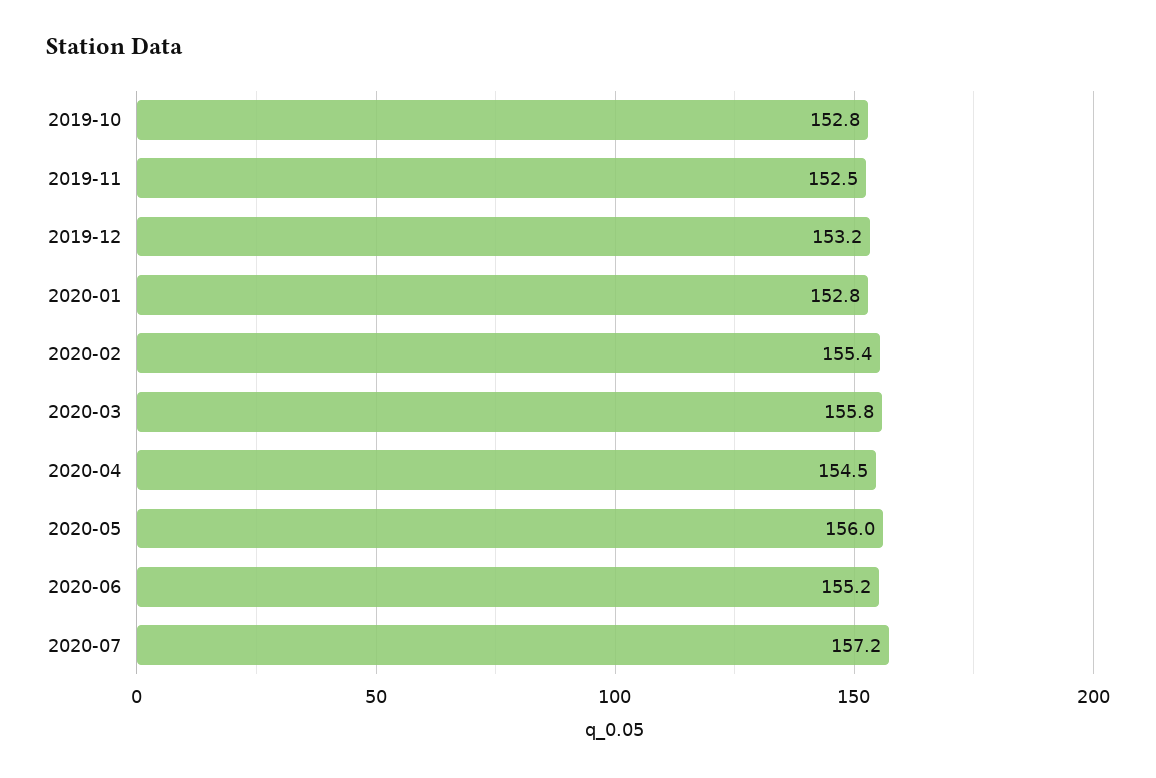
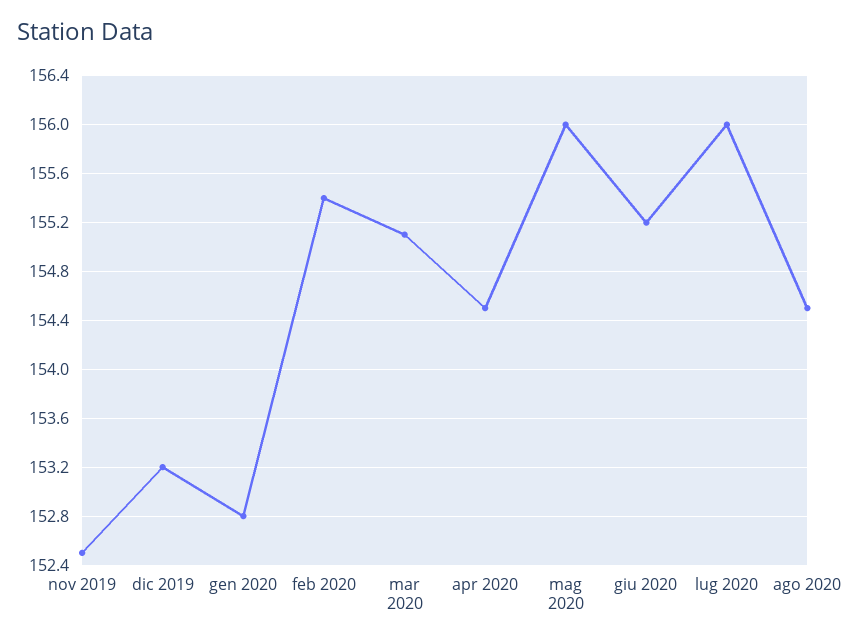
2019-10: 152.8 -> none
2020-03: 155.8 -> 155.1
2020-07: 157.2 -> 156
ago 2020: none -> 154.5

